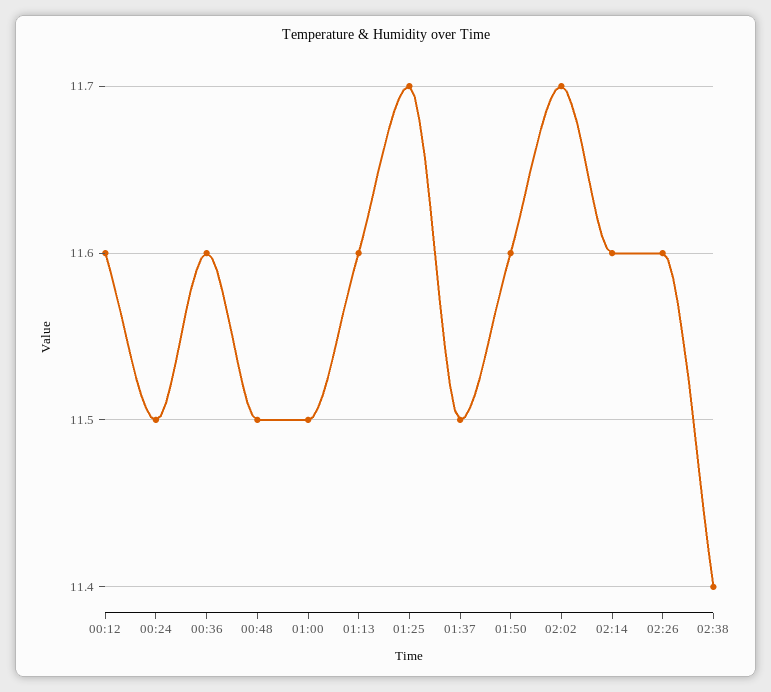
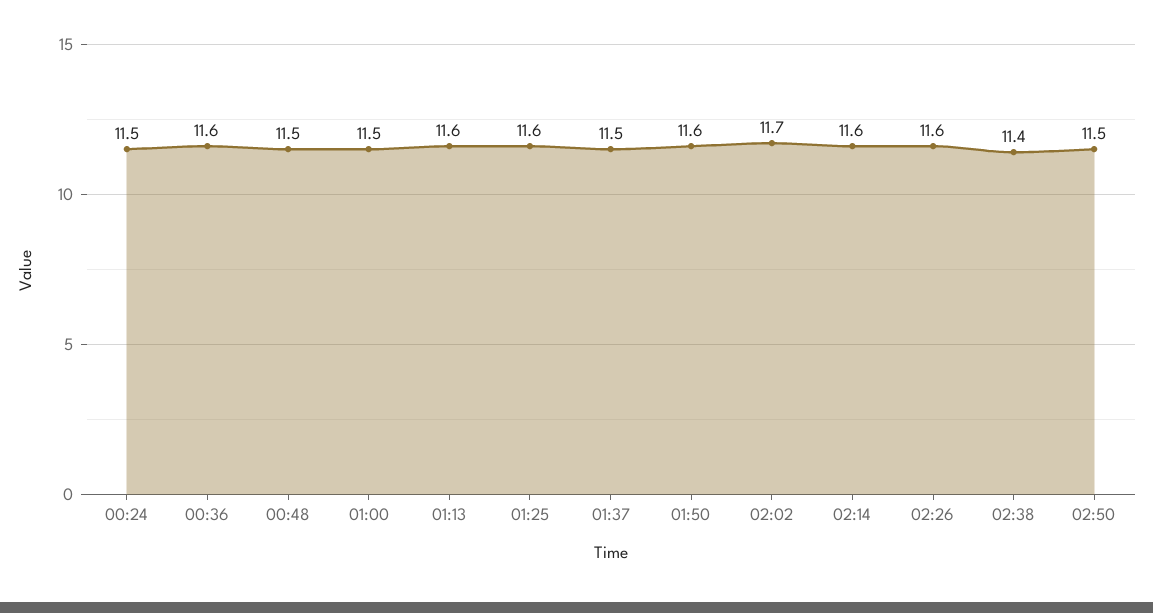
00:12: 11.6 -> none
01:25: 11.7 -> 11.6
02:50: none -> 11.5

